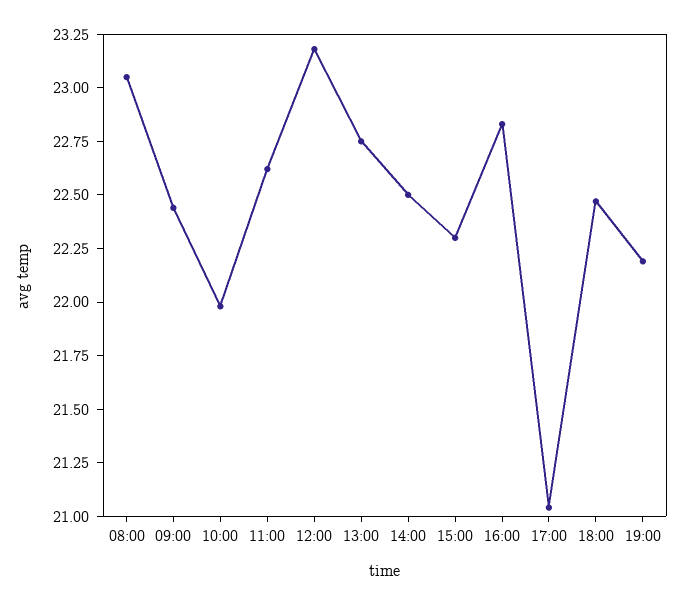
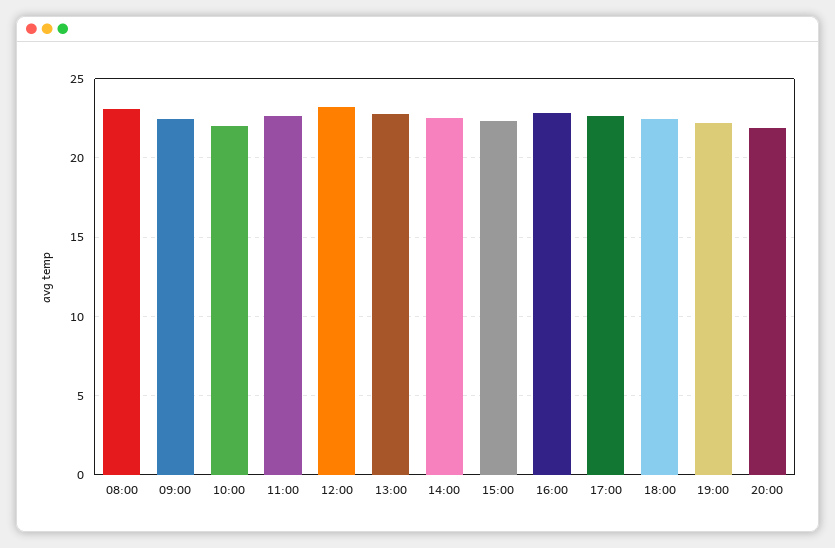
17:00: 21.05 -> 22.5
20:00: none -> 22

